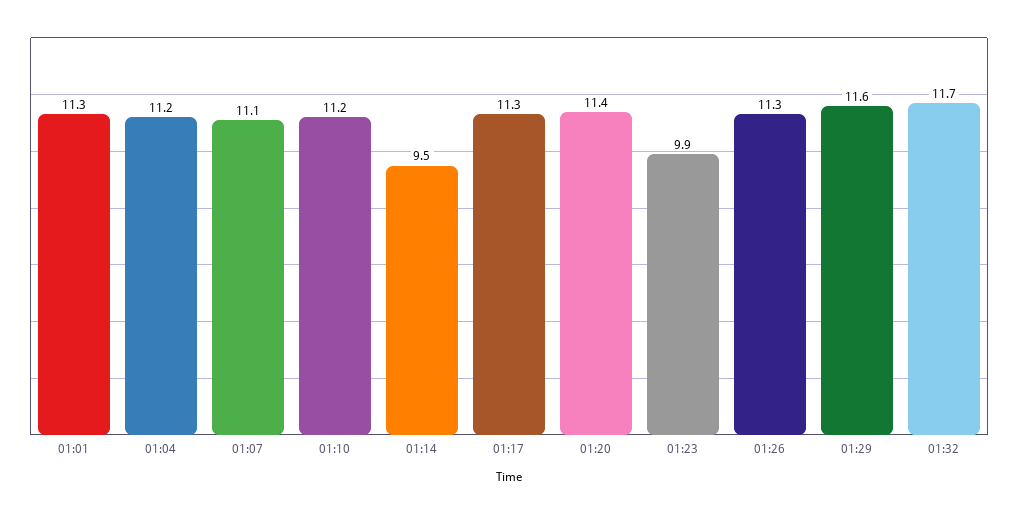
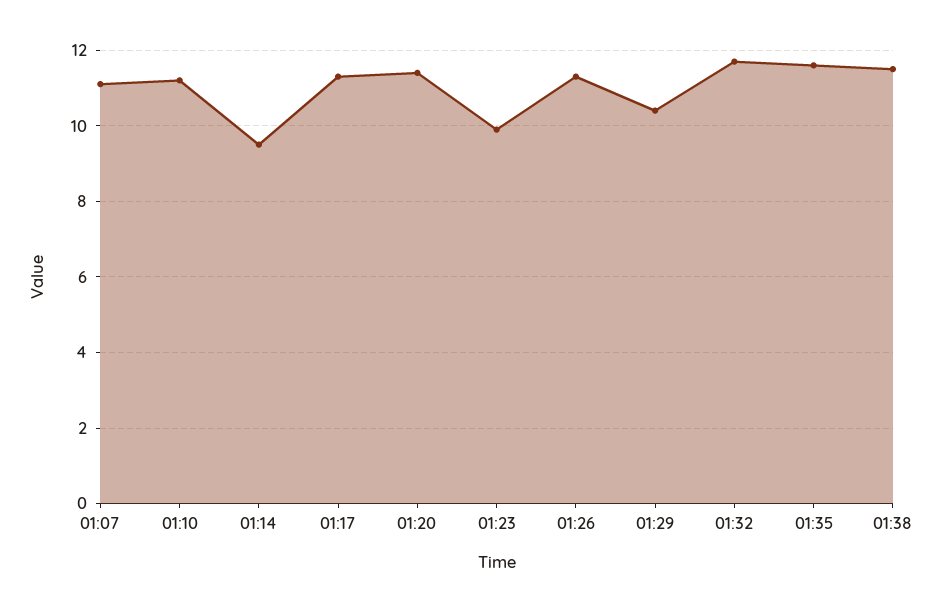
01:01: 11.3 -> none
01:04: 11.2 -> none
01:29: 11.6 -> 10.5
01:35: none -> 11.5
01:38: none -> 11.5

